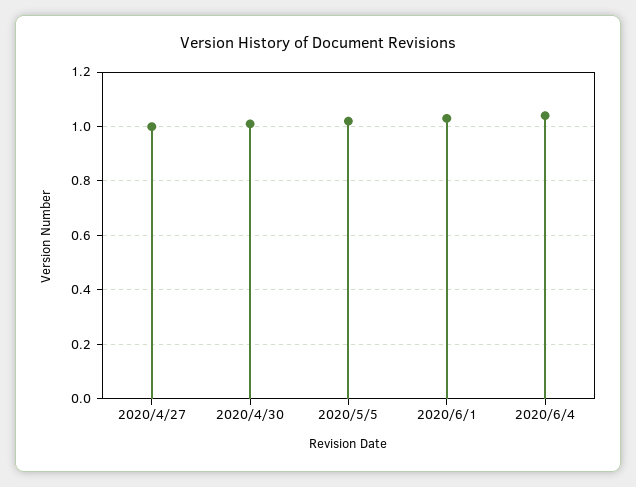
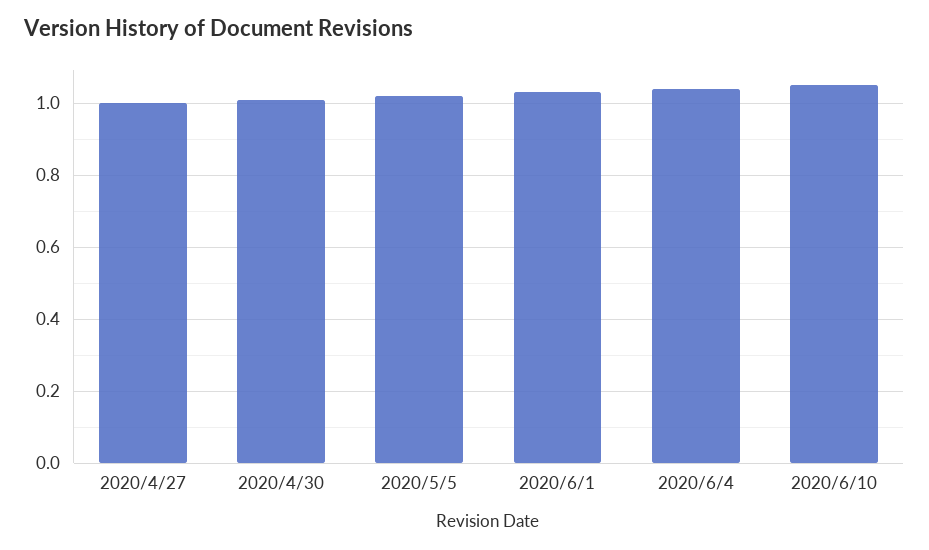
2020/6/10: none -> 1.05

